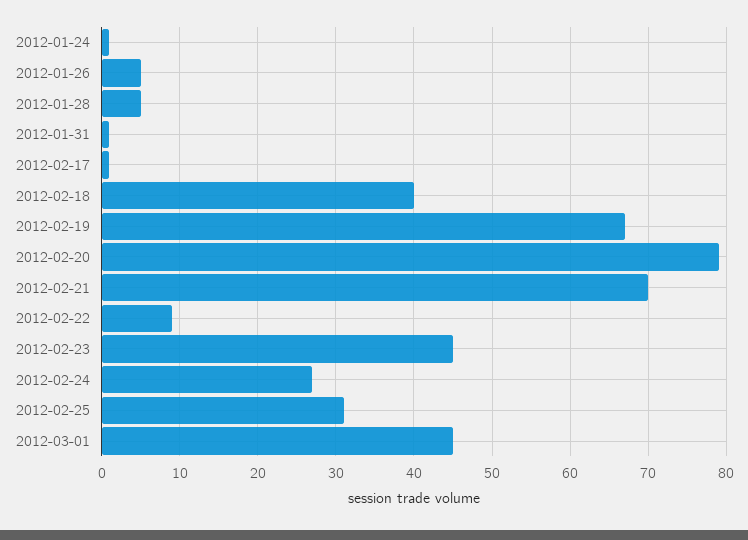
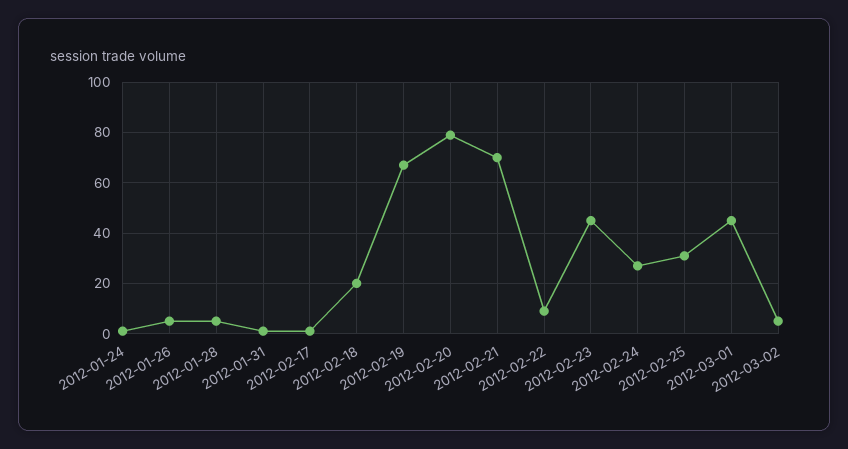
2012-02-18: 40 -> 20
2012-03-02: none -> 5

